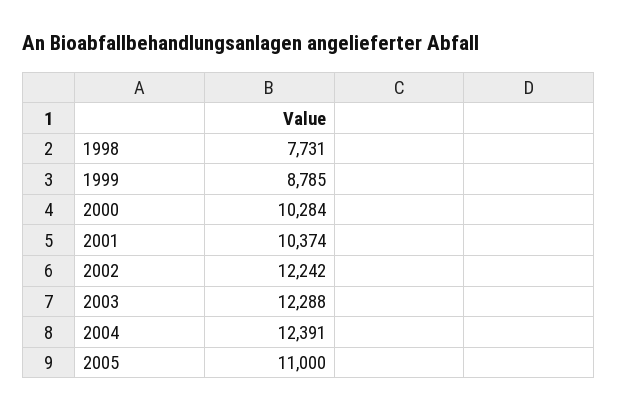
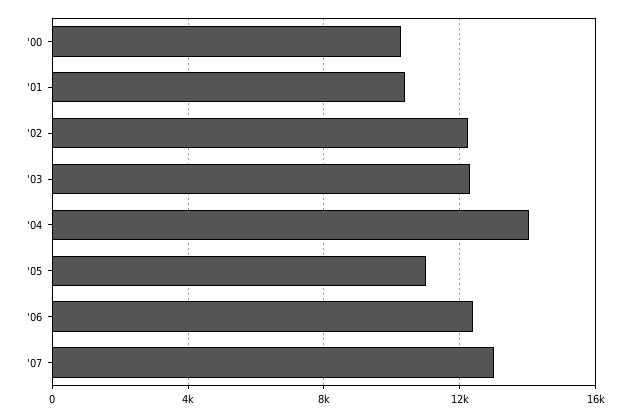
1998: 7731 -> none
1999: 8785 -> none
2004: 12391 -> 14000
'06: none -> 12500
'07: none -> 13000

